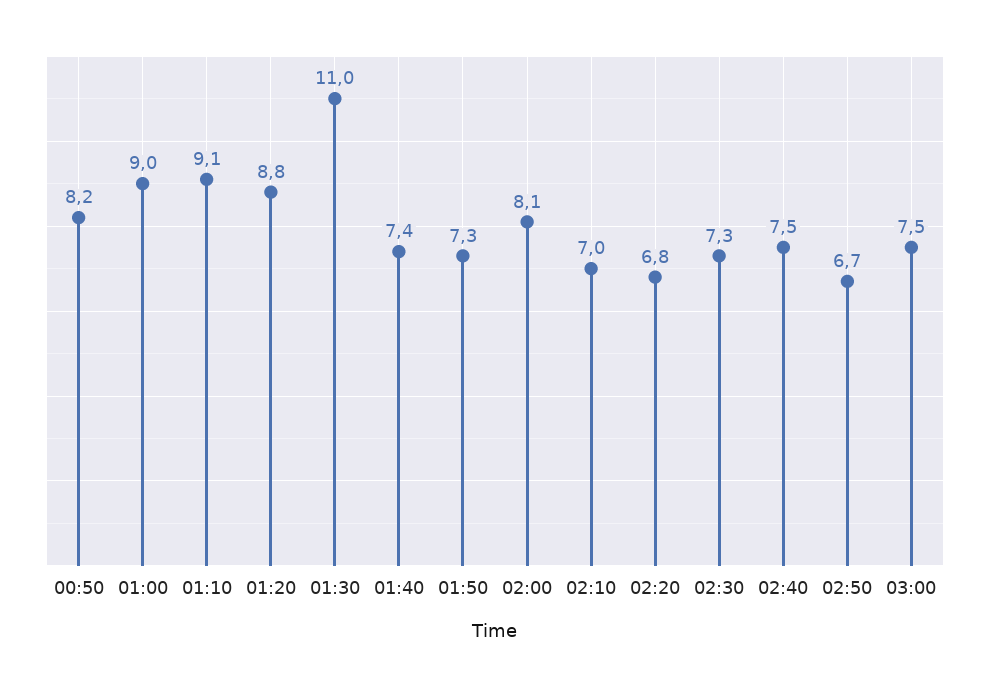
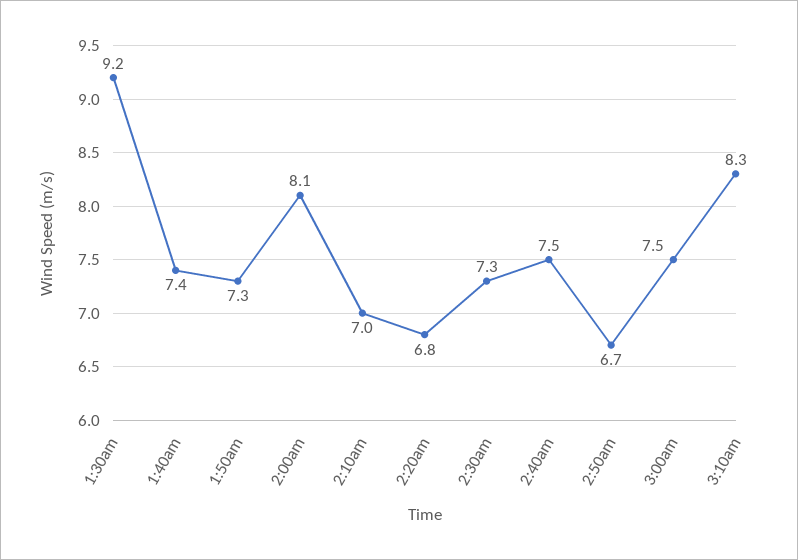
00:50: 8.2 -> none
01:00: 9 -> none
01:10: 9.1 -> none
01:20: 8.8 -> none
01:30: 11 -> 9.2
3:10am: none -> 8.3

